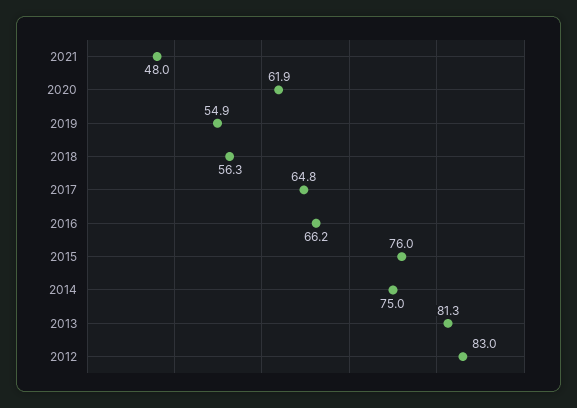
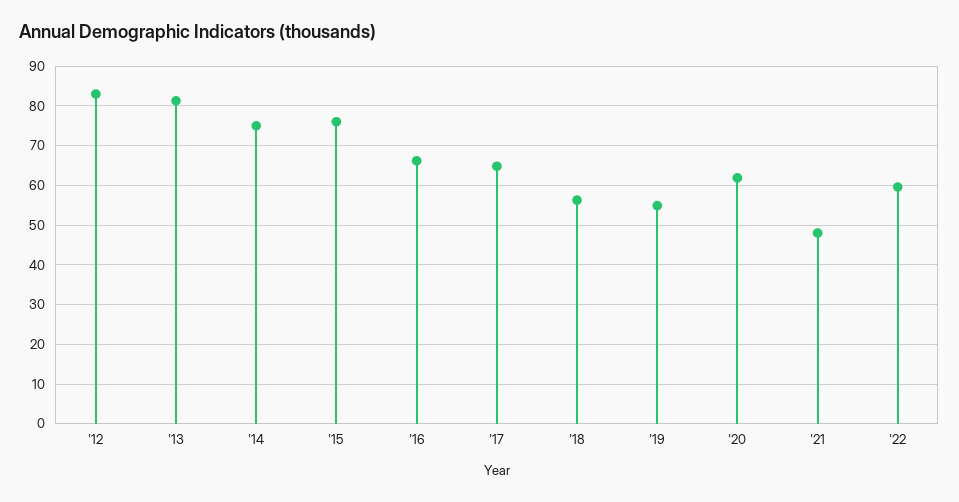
'22: none -> 60

